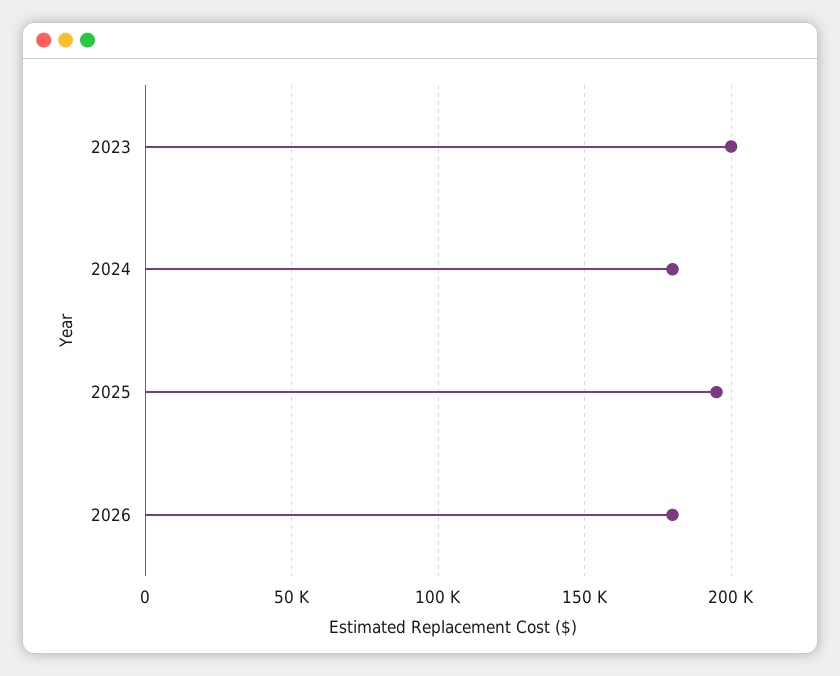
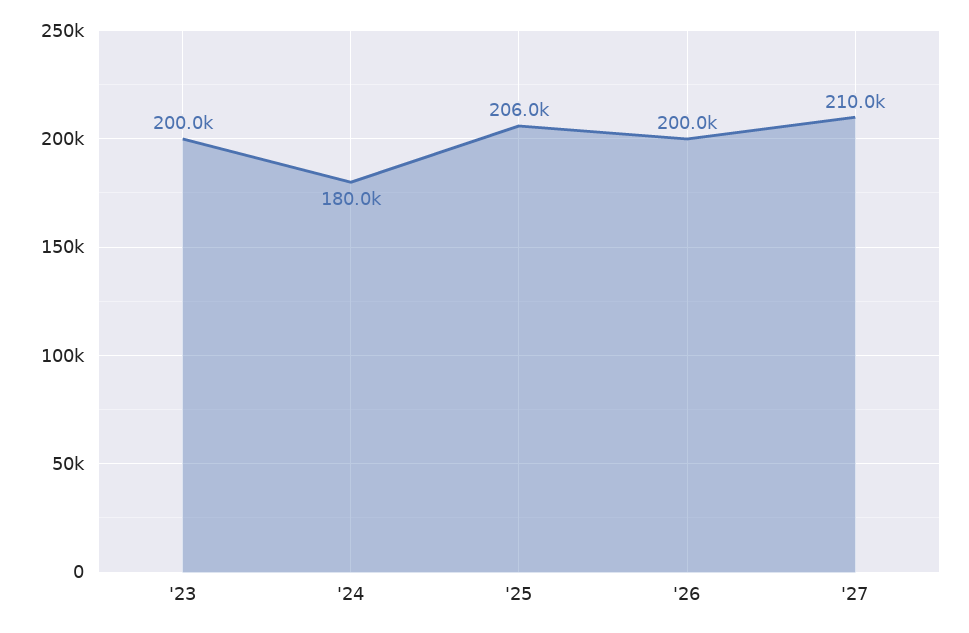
2025: 195000 -> 206000
2026: 180000 -> 200000
'27: none -> 210000

